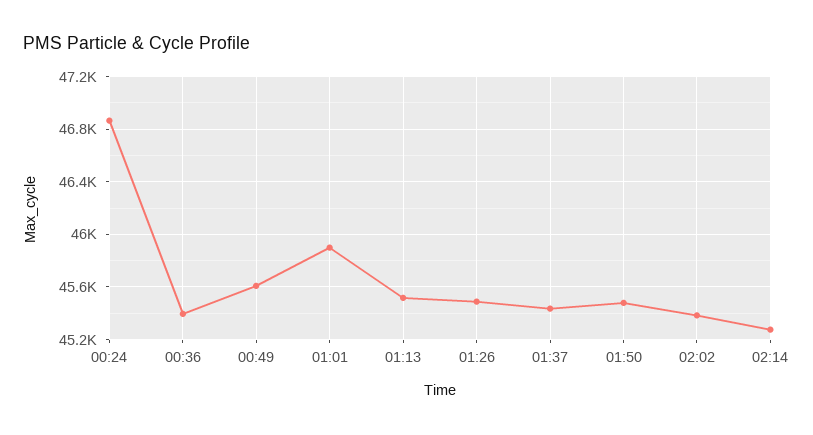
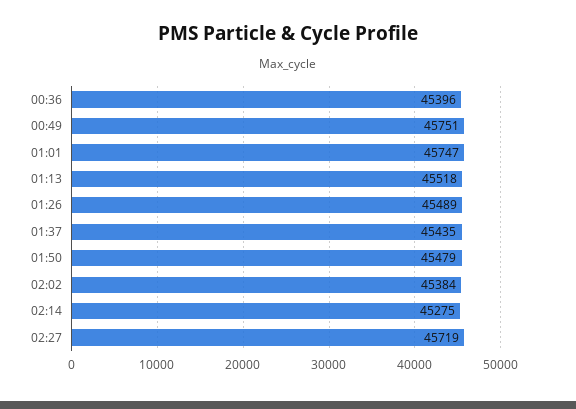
00:24: 46850 -> none
00:49: 45600 -> 45751
01:01: 45900 -> 45747
02:27: none -> 45719

